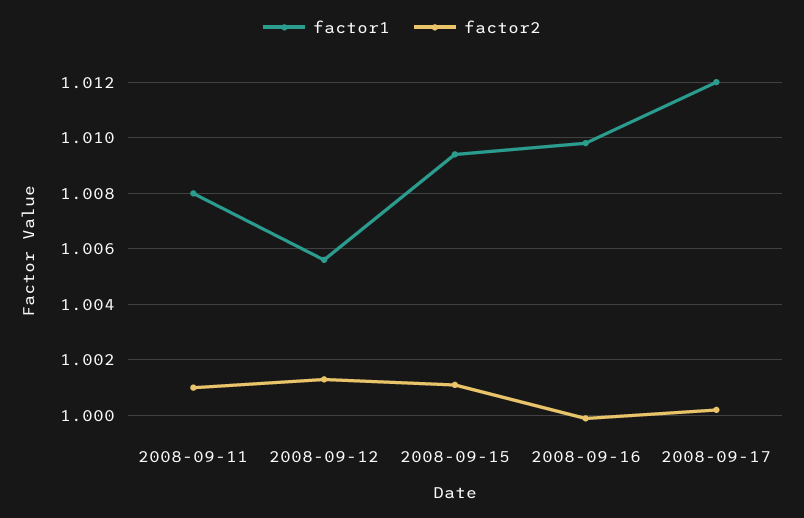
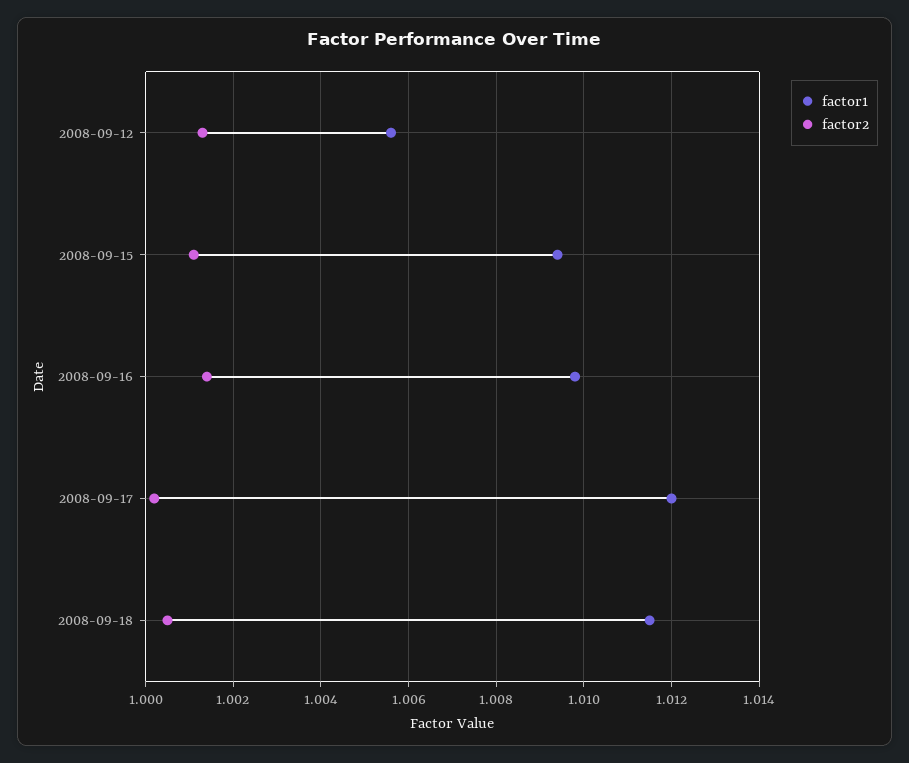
factor1, 2008-09-11: 1.008 -> none
factor2, 2008-09-11: 1.001 -> none
factor2, 2008-09-16: 1 -> 1.0015
factor1, 2008-09-18: none -> 1.0115
factor2, 2008-09-18: none -> 1.0005

